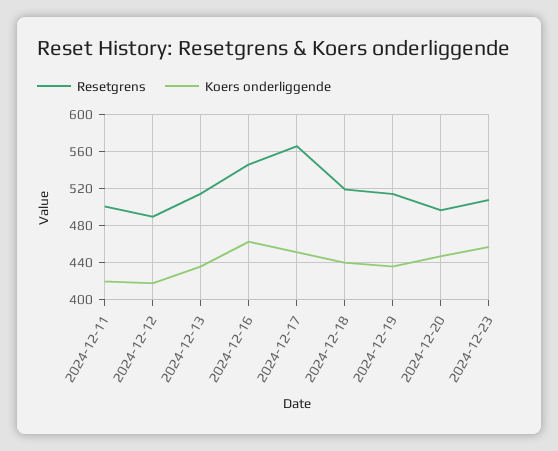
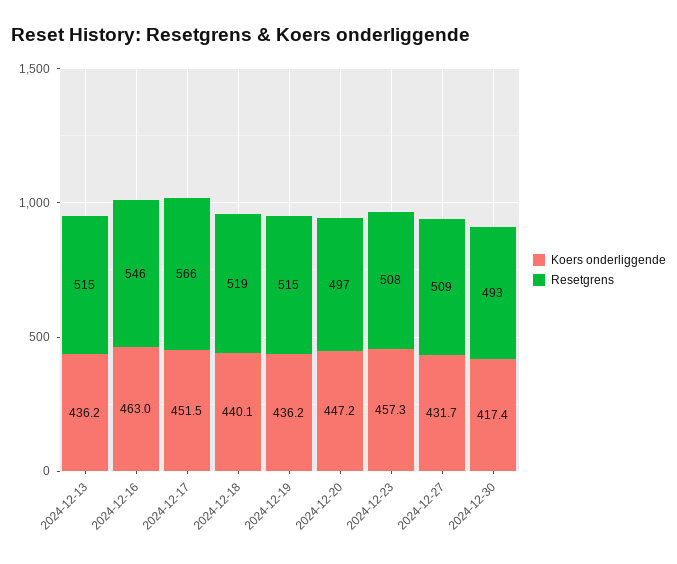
Resetgrens, 2024-12-11: 500 -> none
Koers onderliggende, 2024-12-11: 420 -> none
Resetgrens, 2024-12-12: 490 -> none
Koers onderliggende, 2024-12-12: 420 -> none
Koers onderliggende, 2024-12-27: none -> 431.7
Resetgrens, 2024-12-27: none -> 509
Koers onderliggende, 2024-12-30: none -> 417.4
Resetgrens, 2024-12-30: none -> 493

